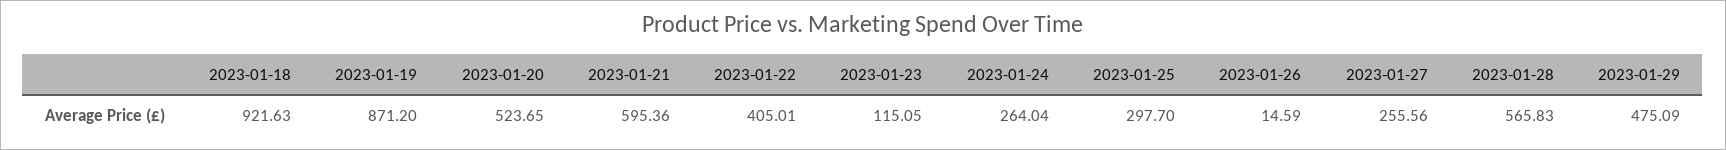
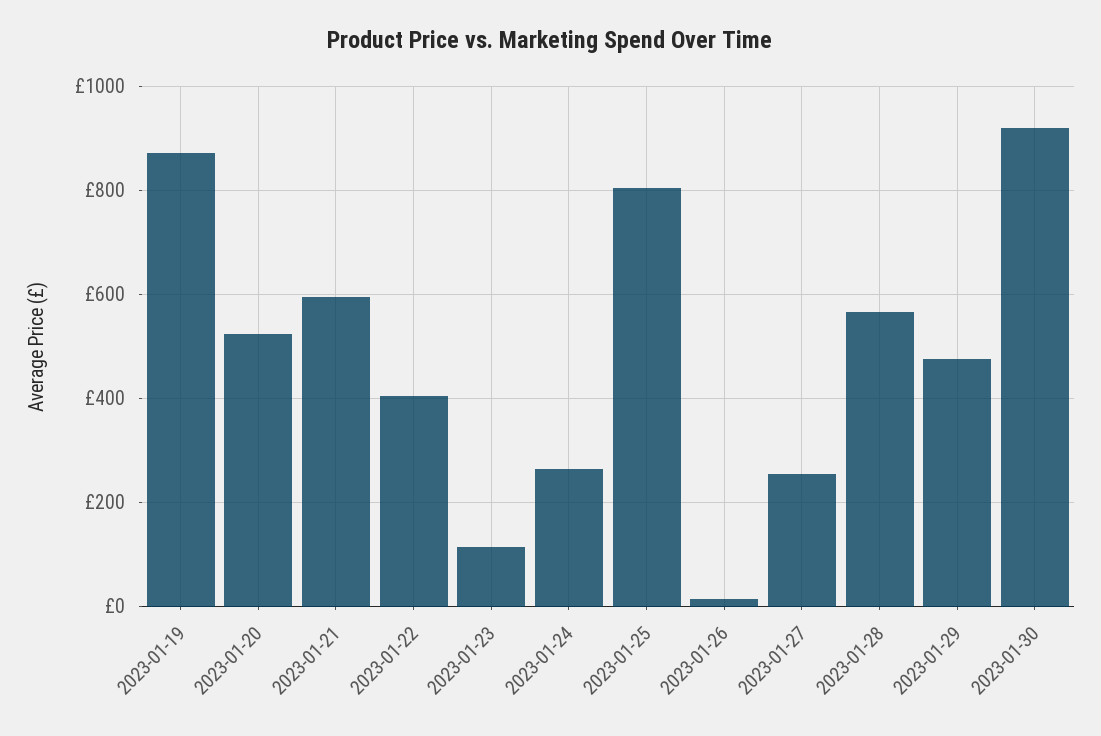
2023-01-18: 921.63 -> none
2023-01-25: 297.7 -> 800
2023-01-30: none -> 920

